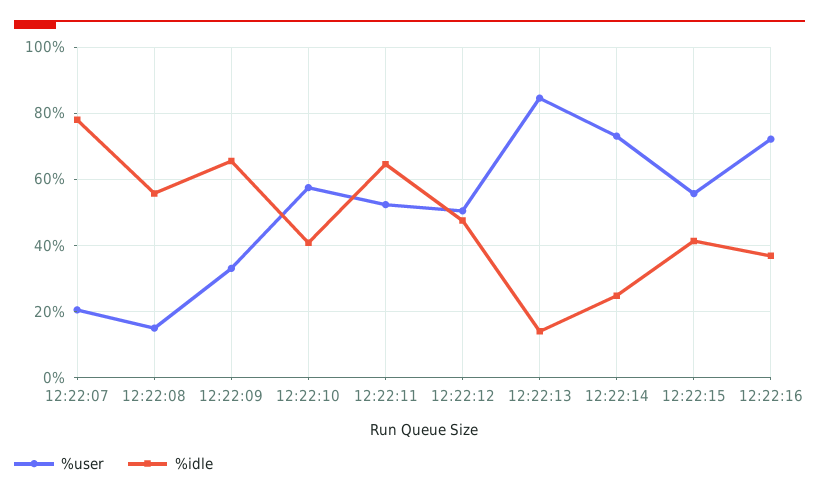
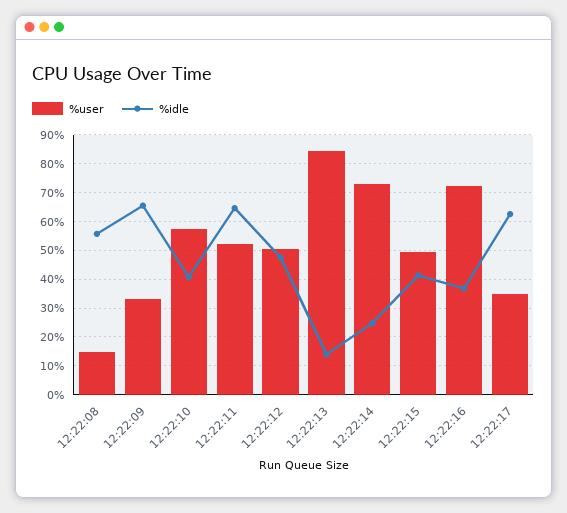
%user, 12:22:07: 20 -> none
%idle, 12:22:07: 78 -> none
%user, 12:22:15: 56 -> 50
%user, 12:22:17: none -> 35
%idle, 12:22:17: none -> 62.5

